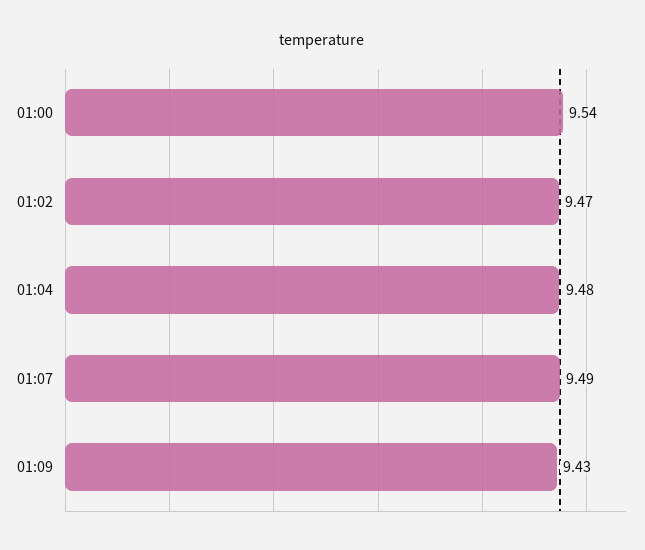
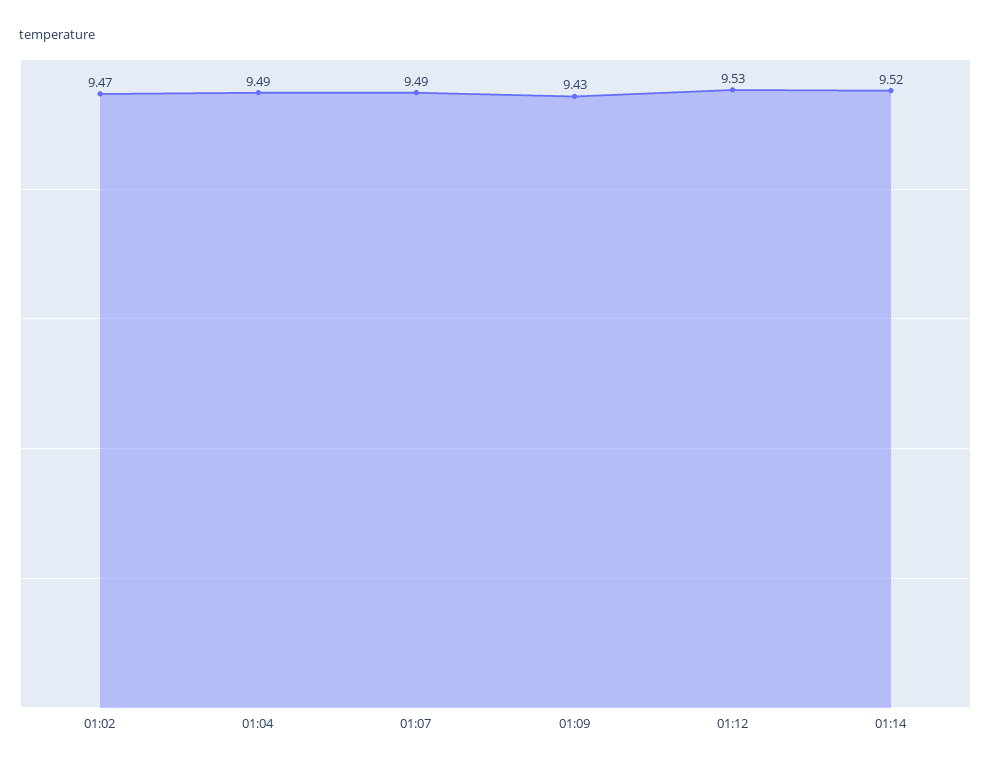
01:00: 9.54 -> none
01:04: 9.48 -> 9.49
01:12: none -> 9.53
01:14: none -> 9.52

